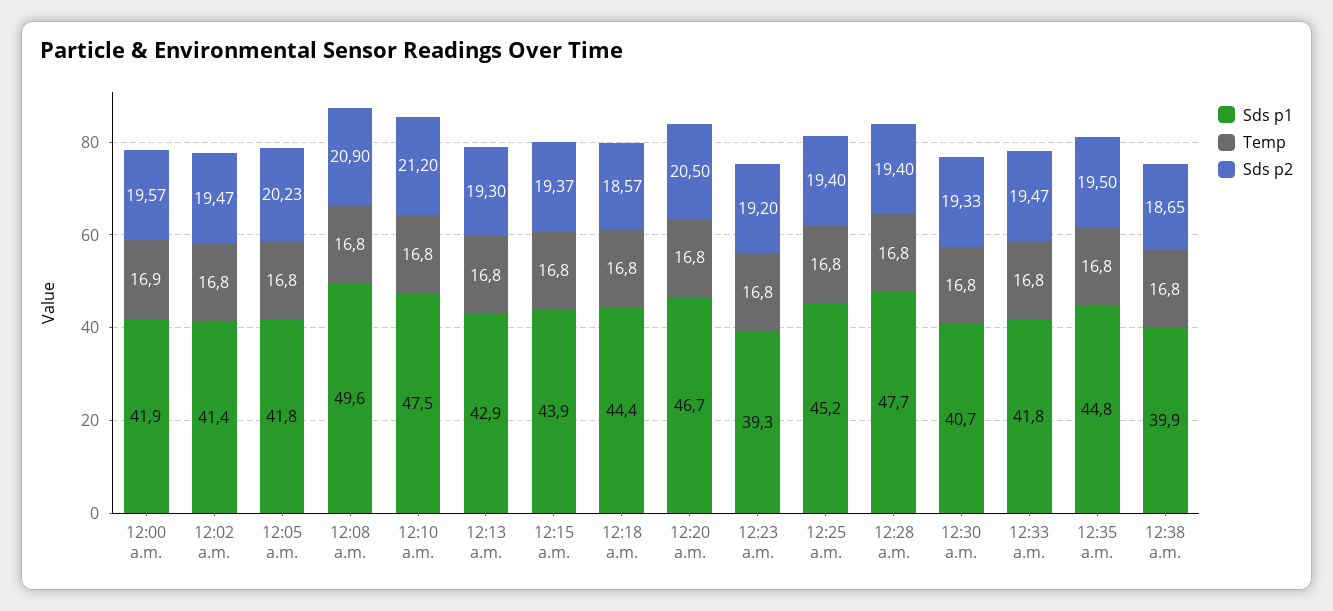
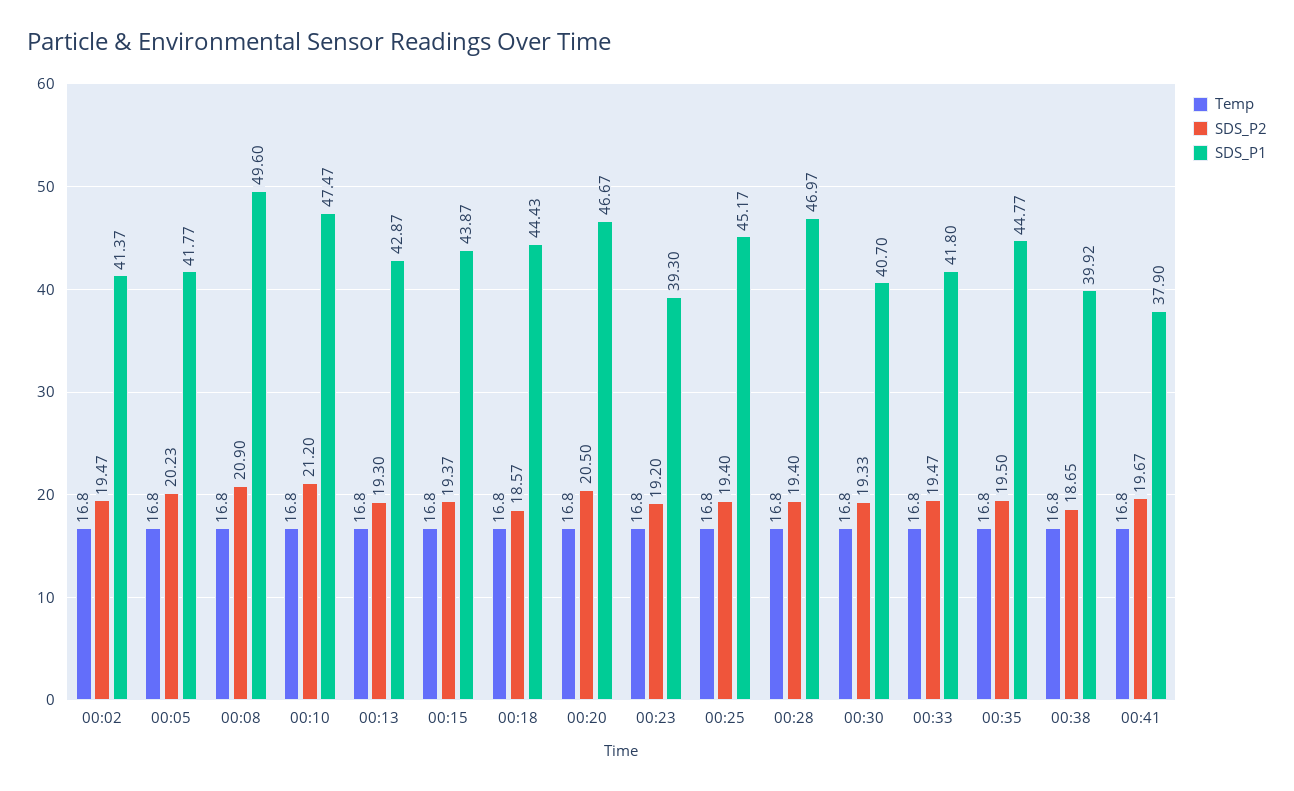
Sds p1, 12:00 a.m.: 41.9 -> none
Temp, 12:00 a.m.: 16.9 -> none
Sds p2, 12:00 a.m.: 19.57 -> none
Sds p1, 12:28 a.m.: 47.7 -> 46.97
Temp, 00:41: none -> 16.8
Sds p2, 00:41: none -> 19.67
Sds p1, 00:41: none -> 37.9

